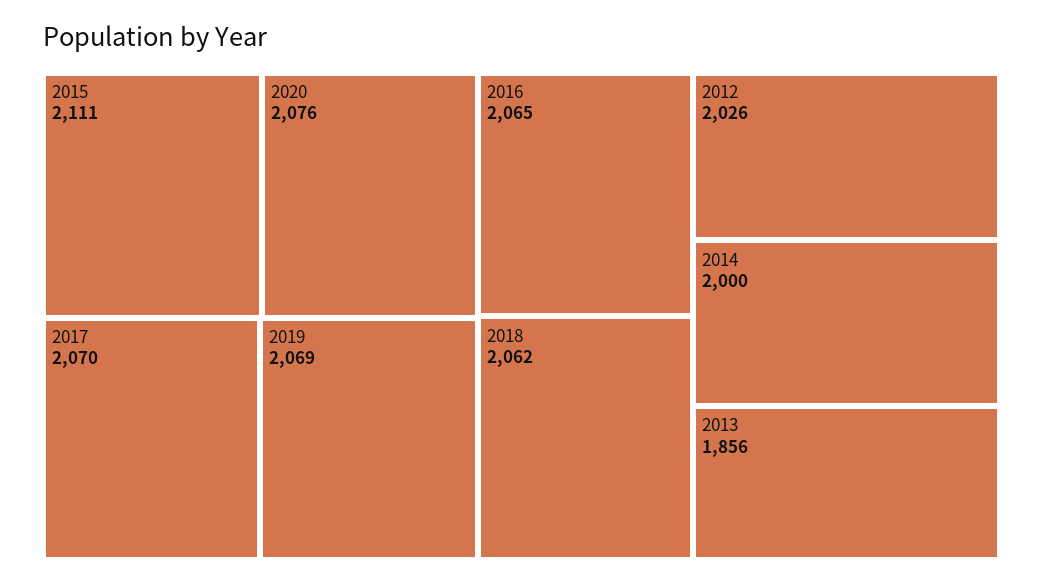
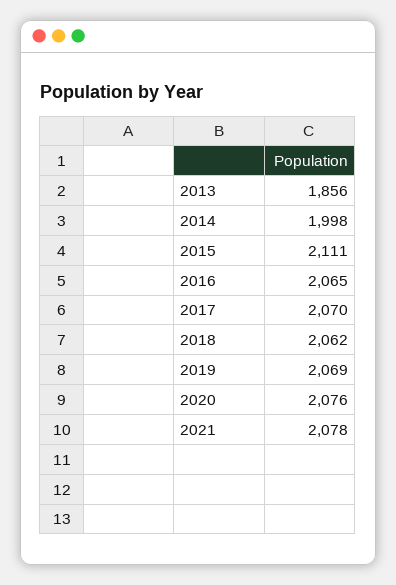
2012: 2026 -> none
2014: 2000 -> 1998
2021: none -> 2078

